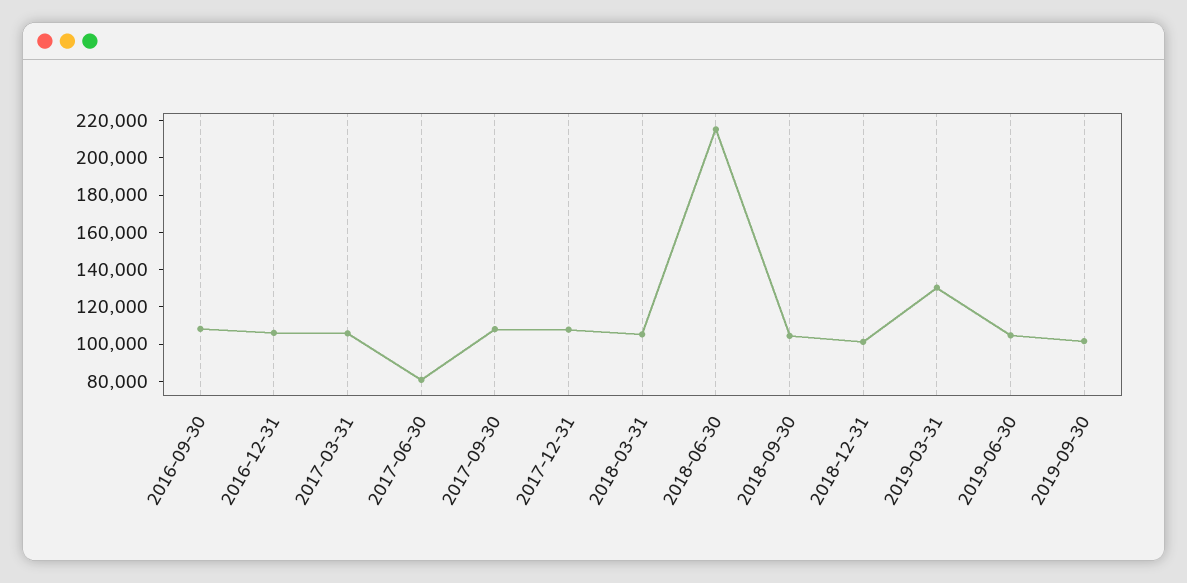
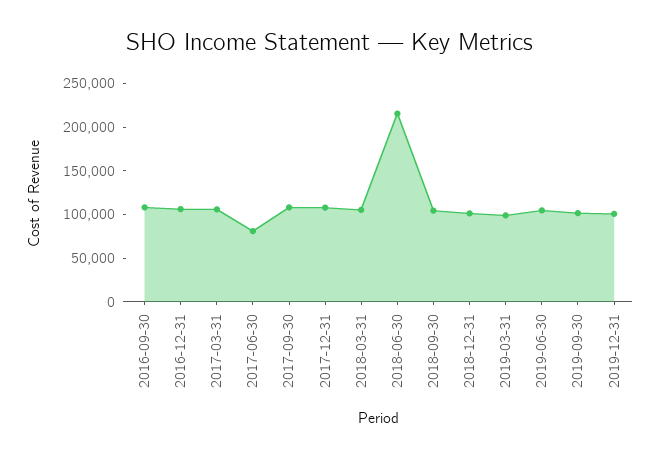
2019-03-31: 130000 -> 100000
2019-12-31: none -> 100000

